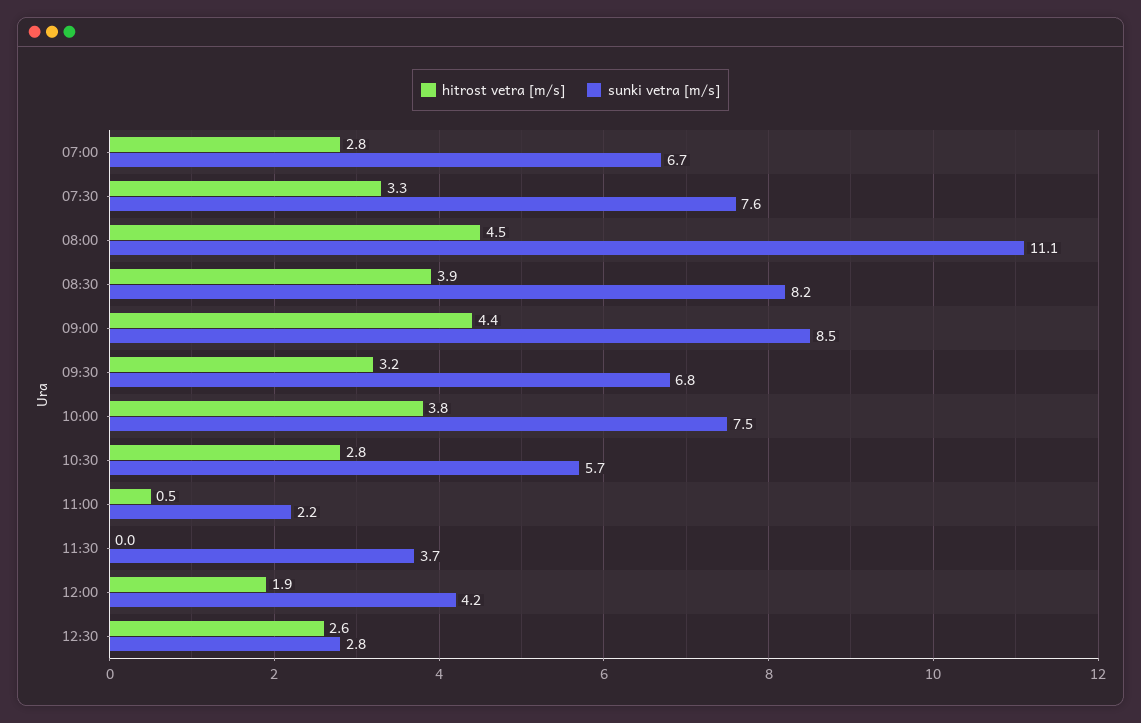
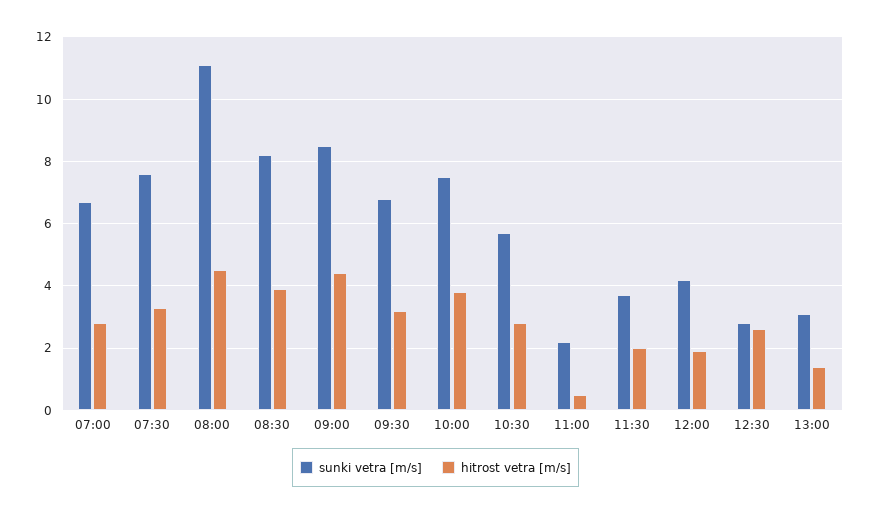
hitrost vetra [m/s], 11:30: 0 -> 2
sunki vetra [m/s], 13:00: none -> 3
hitrost vetra [m/s], 13:00: none -> 1.5

